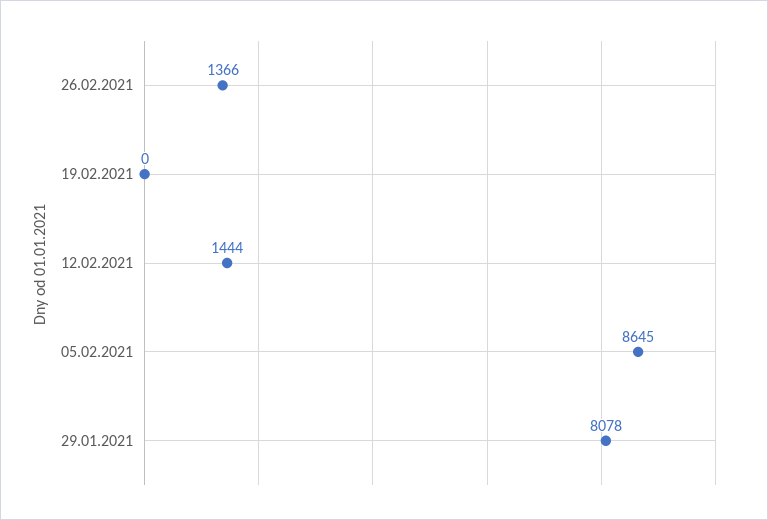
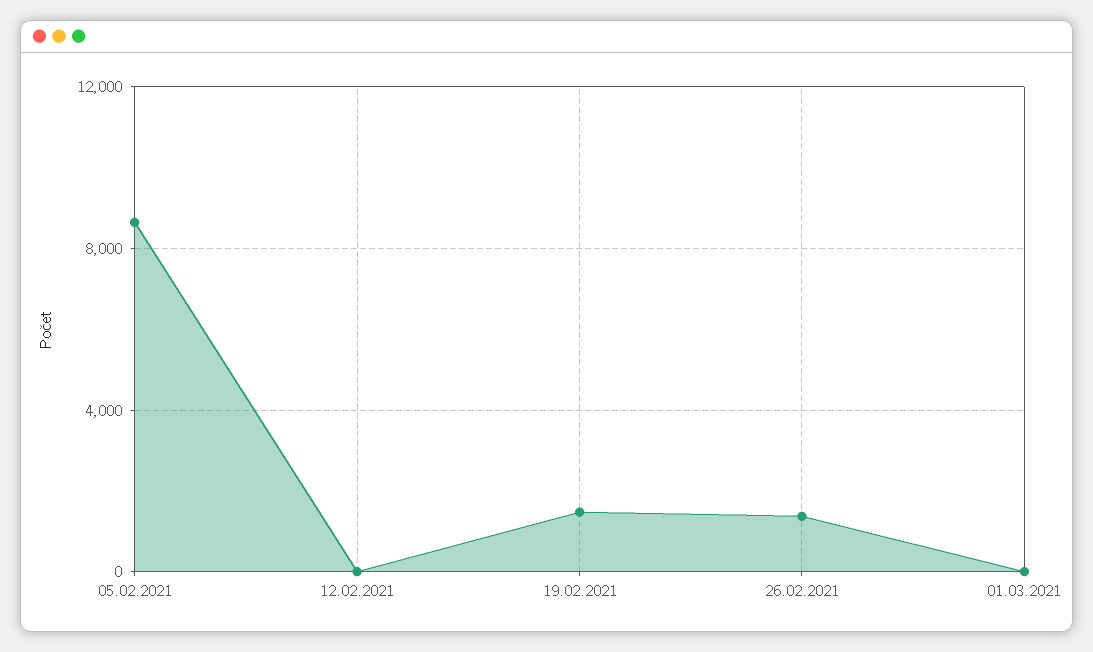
19.02.2021: 0 -> 1500
12.02.2021: 1444 -> 0
29.01.2021: 8078 -> none
01.03.2021: none -> 0

